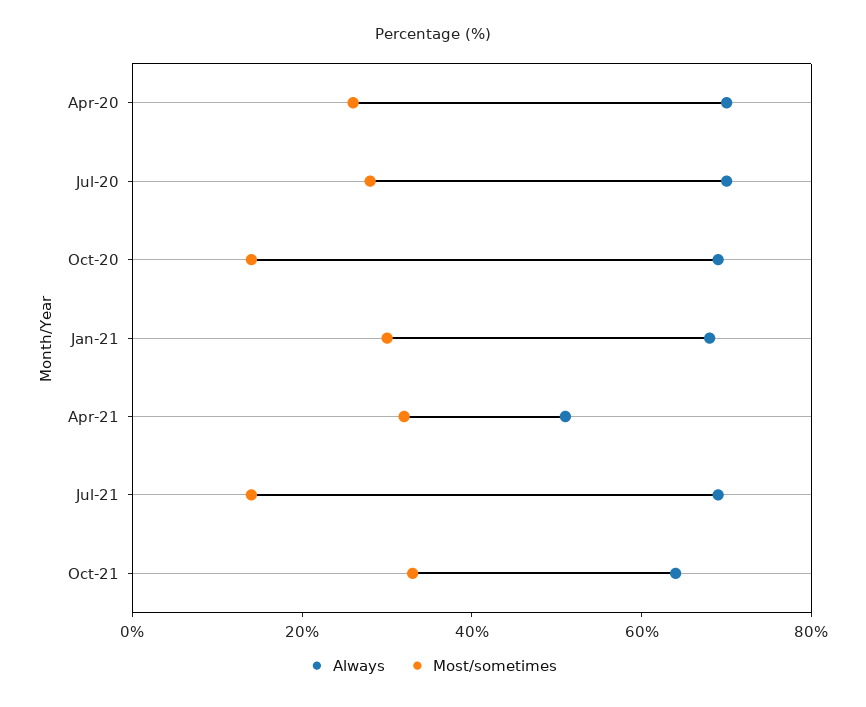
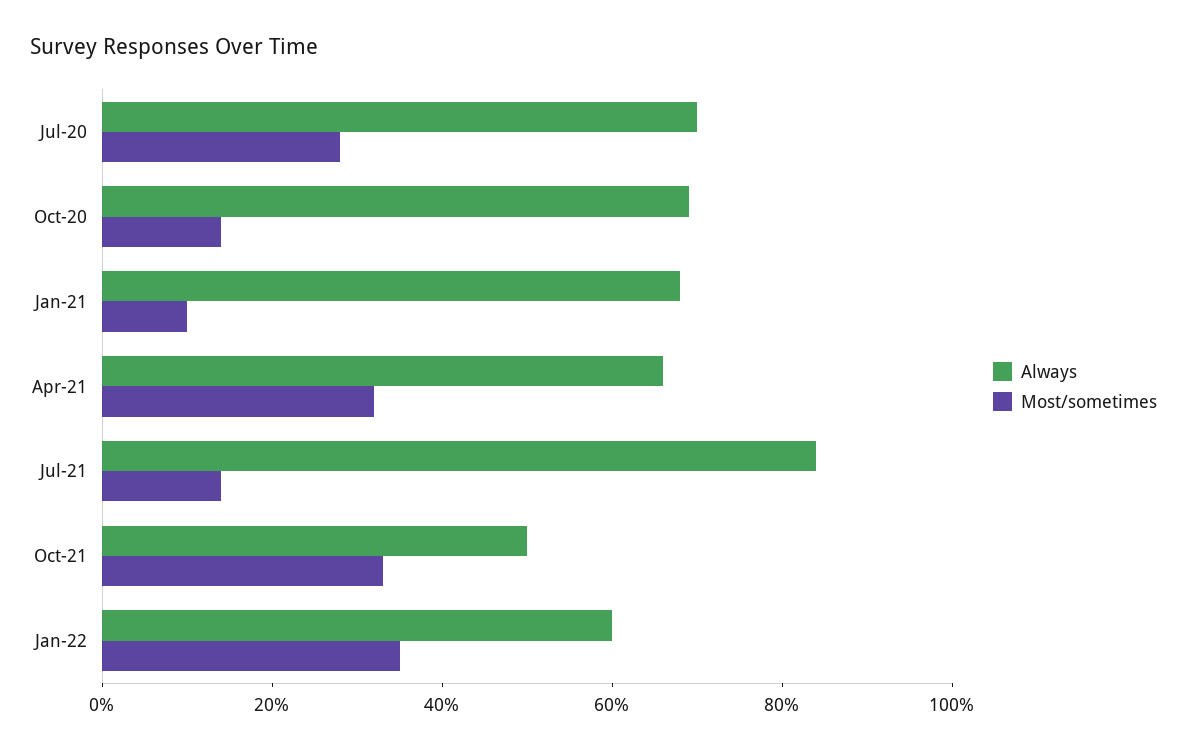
Always, Apr-20: 70 -> none
Most/sometimes, Apr-20: 25 -> none
Most/sometimes, Jan-21: 30 -> 10
Always, Apr-21: 50 -> 65
Always, Jul-21: 70 -> 85
Always, Oct-21: 65 -> 50
Always, Jan-22: none -> 60
Most/sometimes, Jan-22: none -> 35

